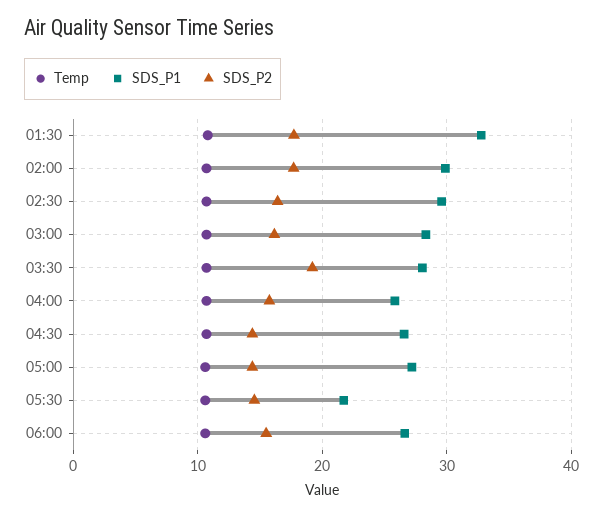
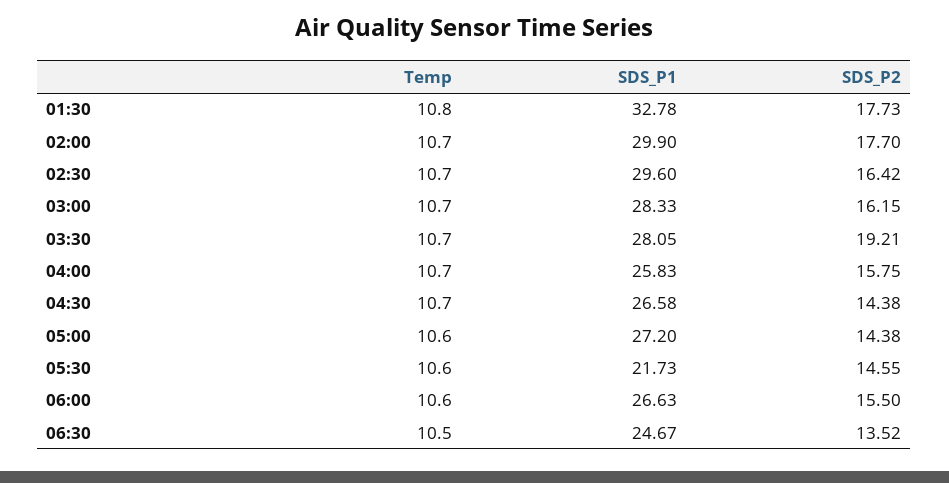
Temp, 06:30: none -> 10.5
SDS_P1, 06:30: none -> 24.67
SDS_P2, 06:30: none -> 13.52

